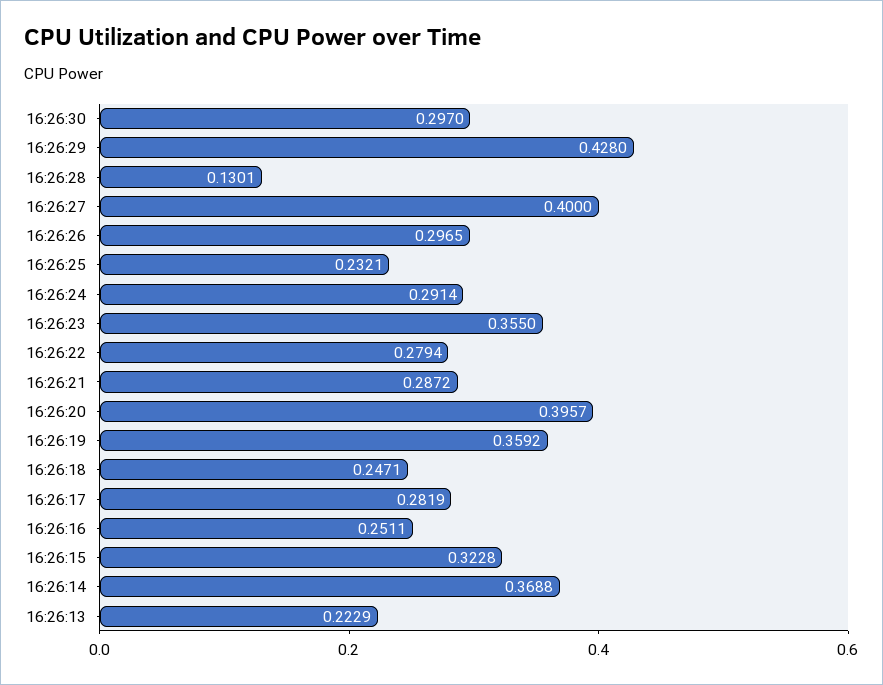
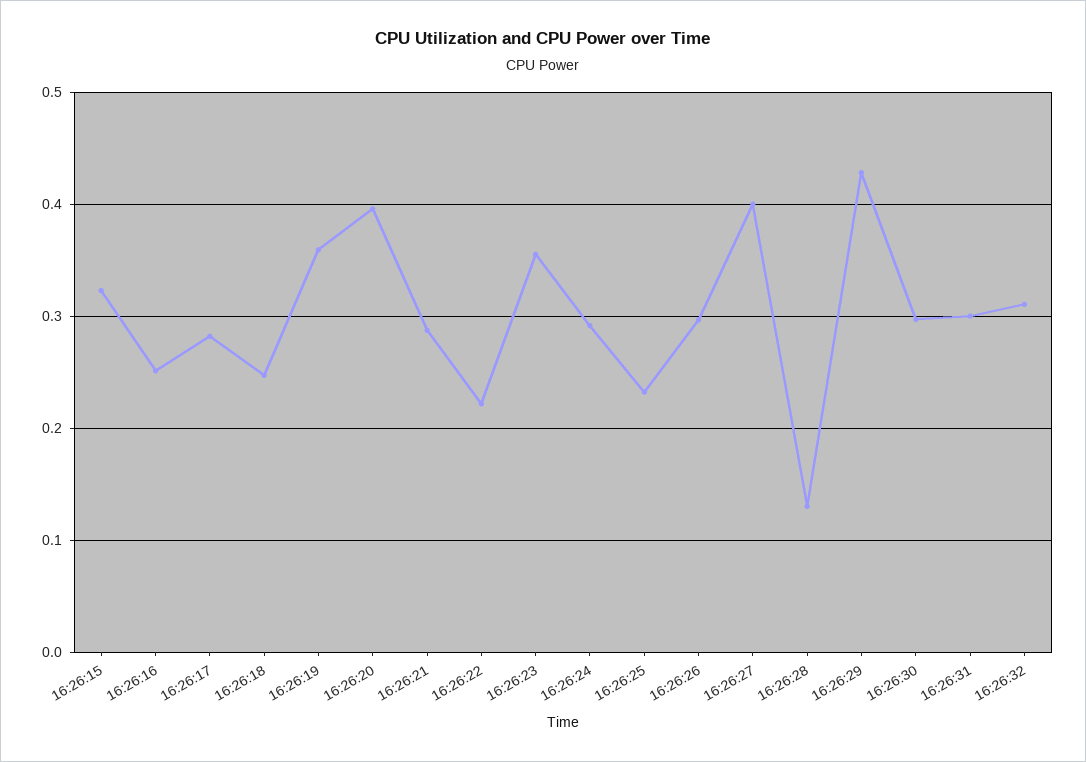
16:26:22: 0.2794 -> 0.22
16:26:14: 0.3688 -> none
16:26:13: 0.2229 -> none
16:26:31: none -> 0.3
16:26:32: none -> 0.31

